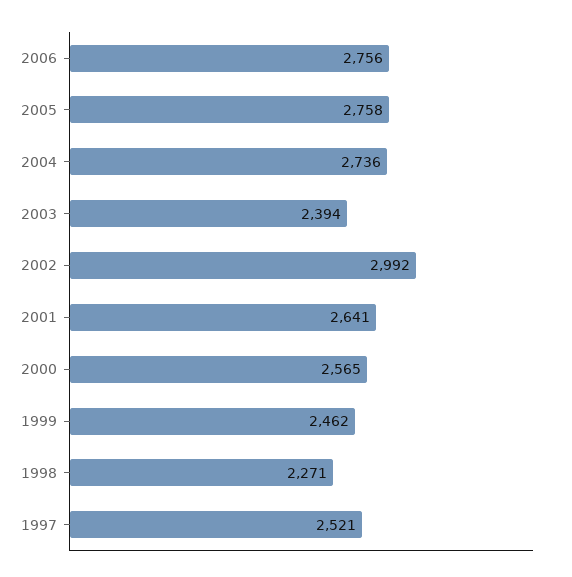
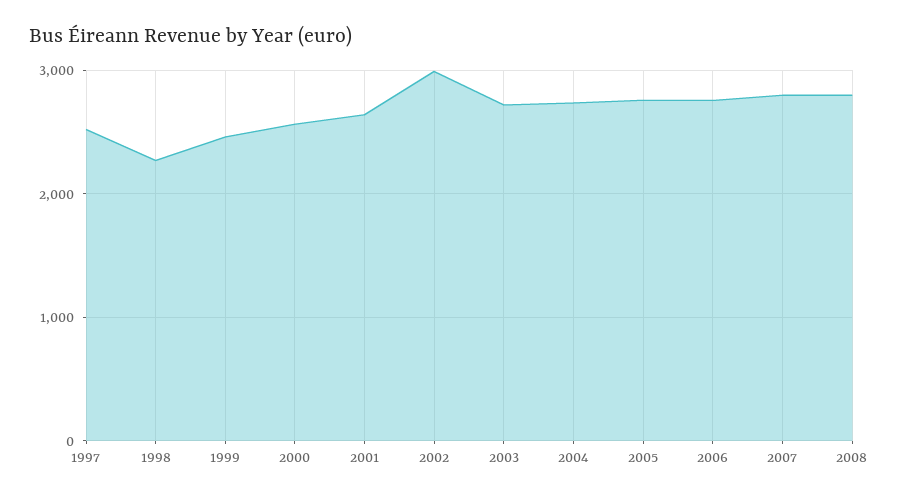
2003: 2394 -> 2700
2007: none -> 2800
2008: none -> 2800

